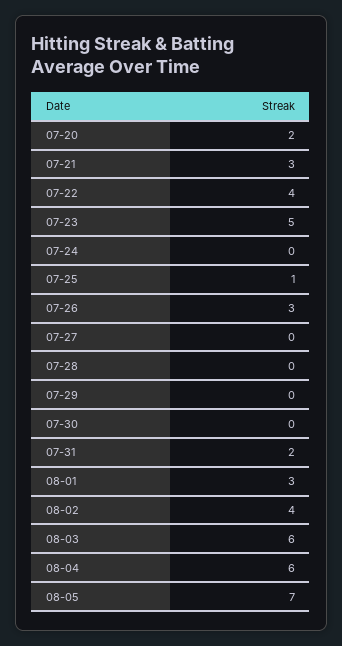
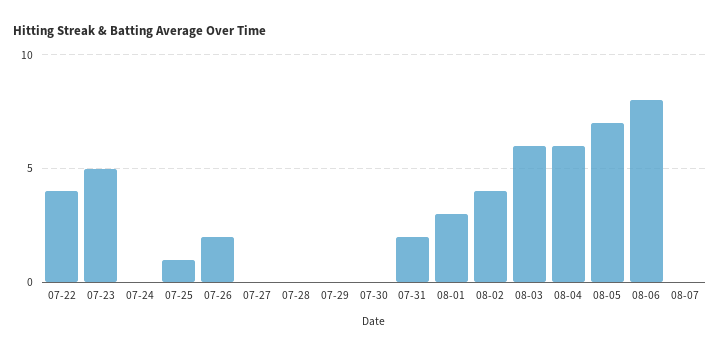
07-20: 2 -> none
07-21: 3 -> none
07-26: 3 -> 2
08-06: none -> 8
08-07: none -> 0

